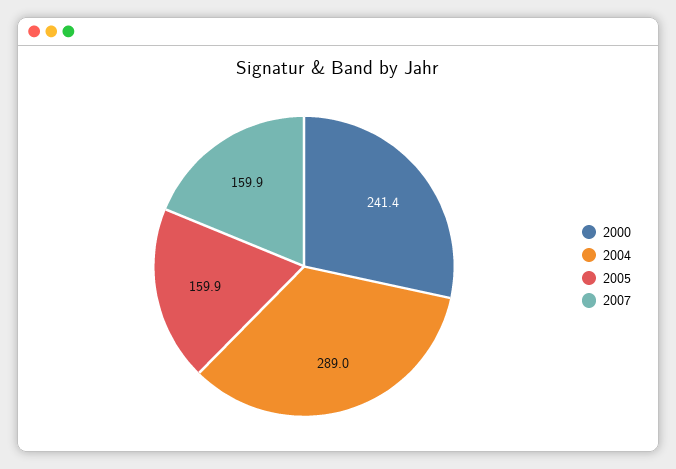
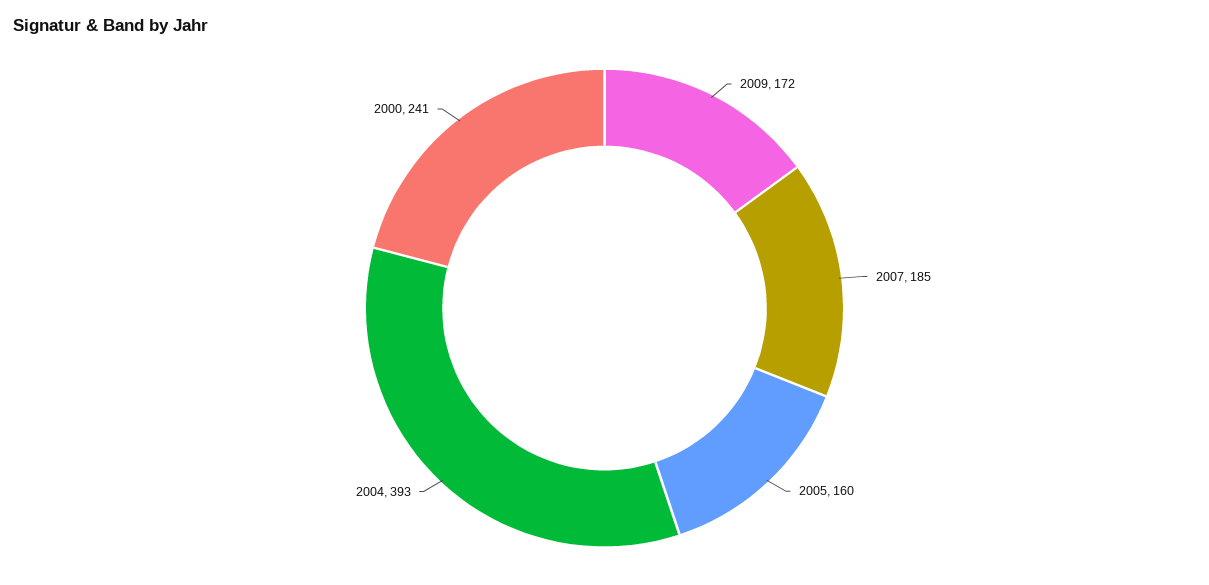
2004: 289 -> 393
2007: 159.9 -> 185
2009: none -> 172

